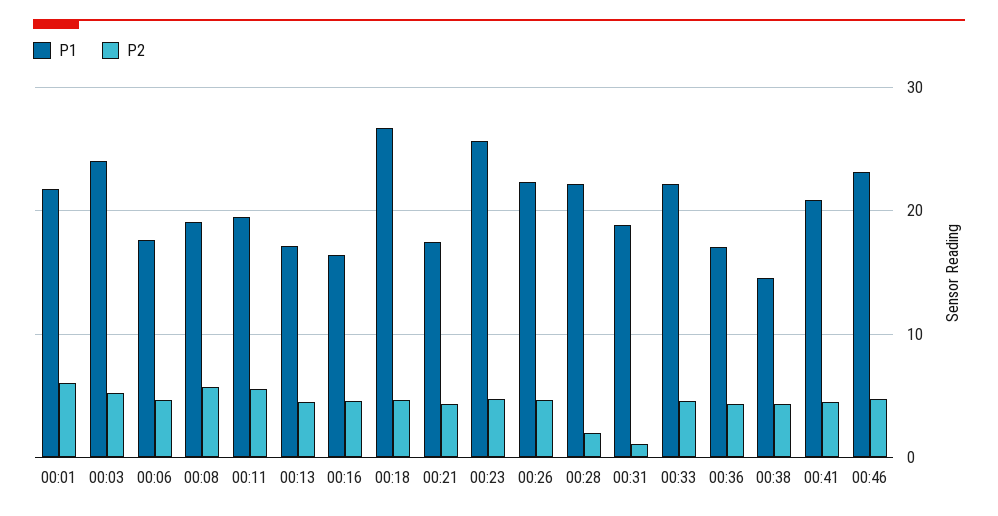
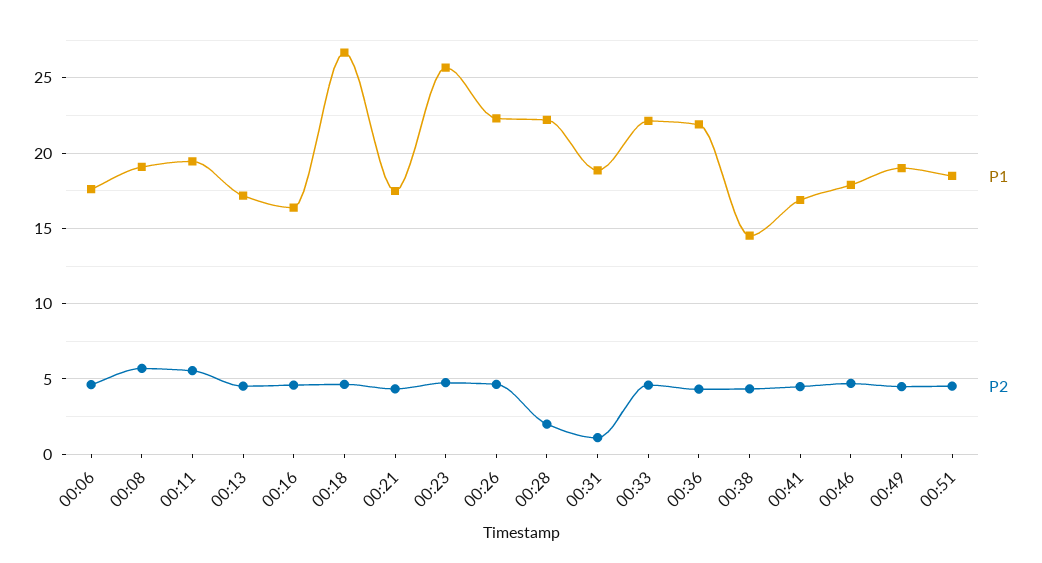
P1, 00:01: 22 -> none
P2, 00:01: 6 -> none
P1, 00:03: 24 -> none
P2, 00:03: 5 -> none
P1, 00:36: 17 -> 22
P1, 00:41: 21 -> 17
P1, 00:46: 23 -> 18
P1, 00:49: none -> 19
P2, 00:49: none -> 4.5
P1, 00:51: none -> 18.5
P2, 00:51: none -> 4.5

